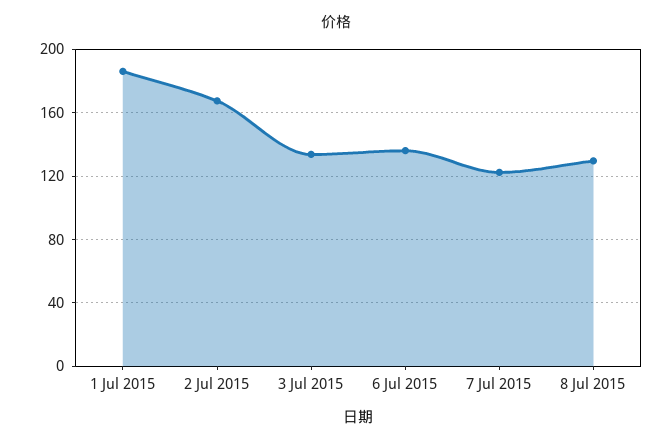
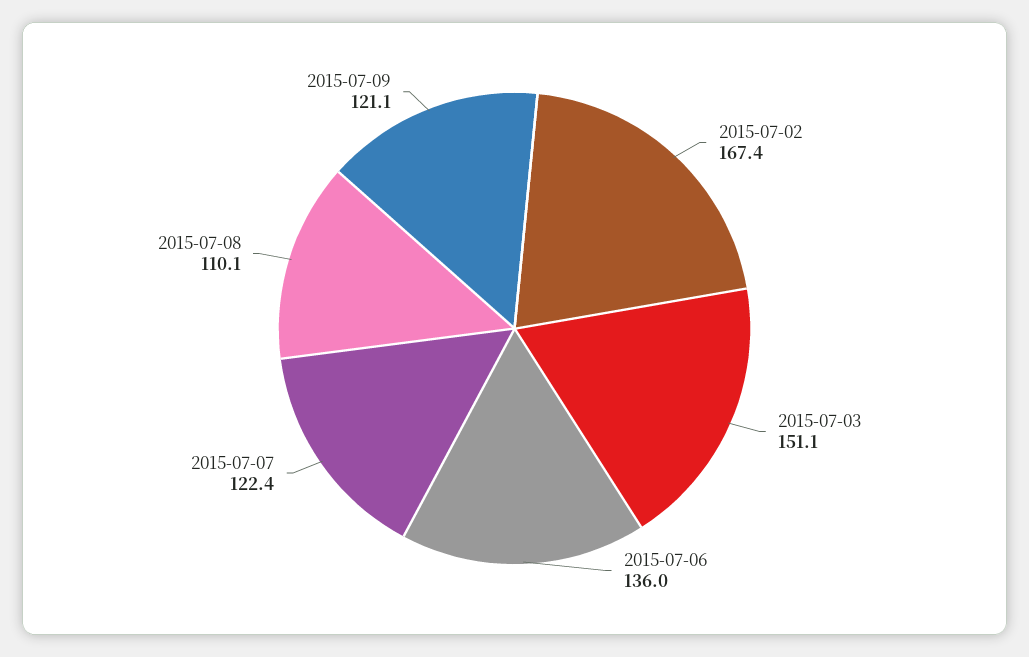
1 Jul 2015: 185 -> none
3 Jul 2015: 135 -> 151.1
8 Jul 2015: 130 -> 110.1
2015-07-09: none -> 121.1

